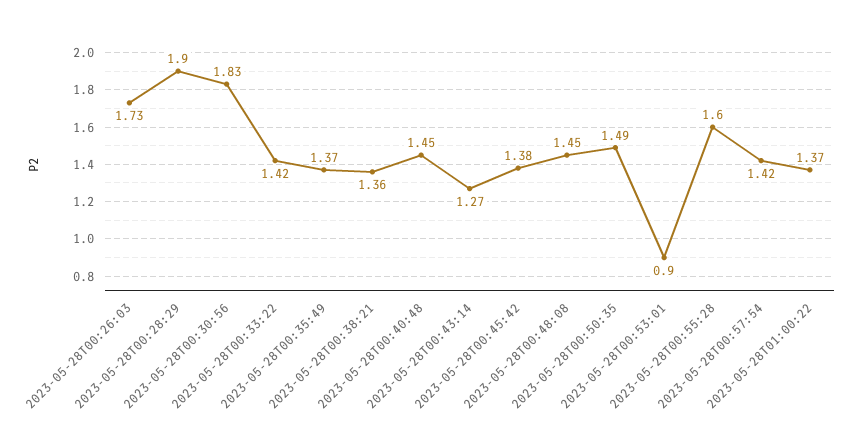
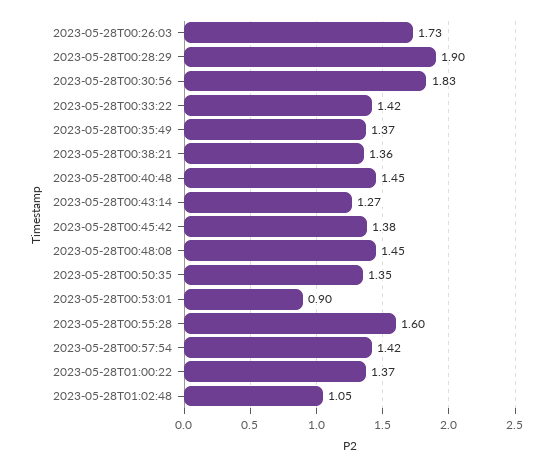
2023-05-28T00:50:35: 1.49 -> 1.35
2023-05-28T01:02:48: none -> 1.05

